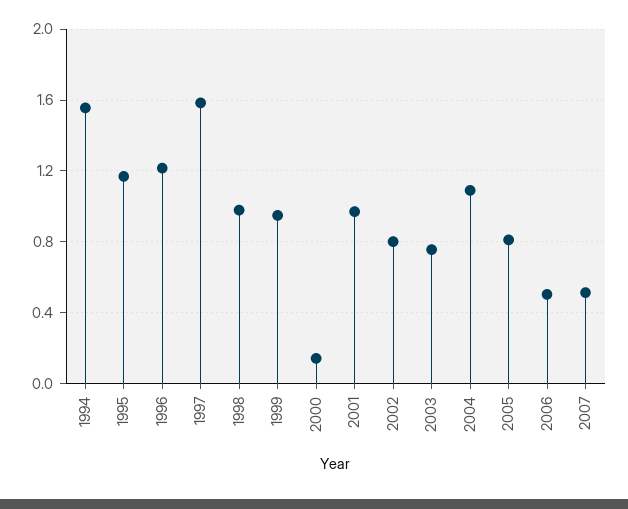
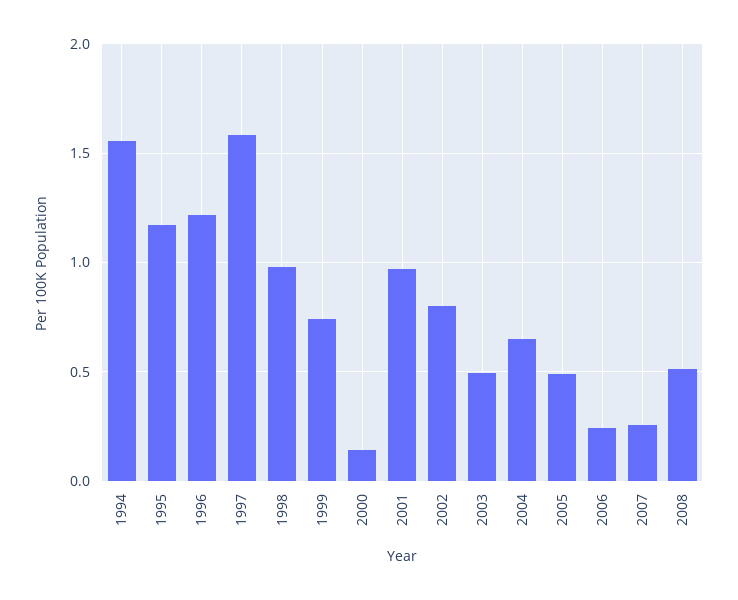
1999: 0.95 -> 0.75
2003: 0.75 -> 0.5
2004: 1.1 -> 0.65
2005: 0.8 -> 0.5
2006: 0.5 -> 0.25
2007: 0.5 -> 0.25
2008: none -> 0.5

